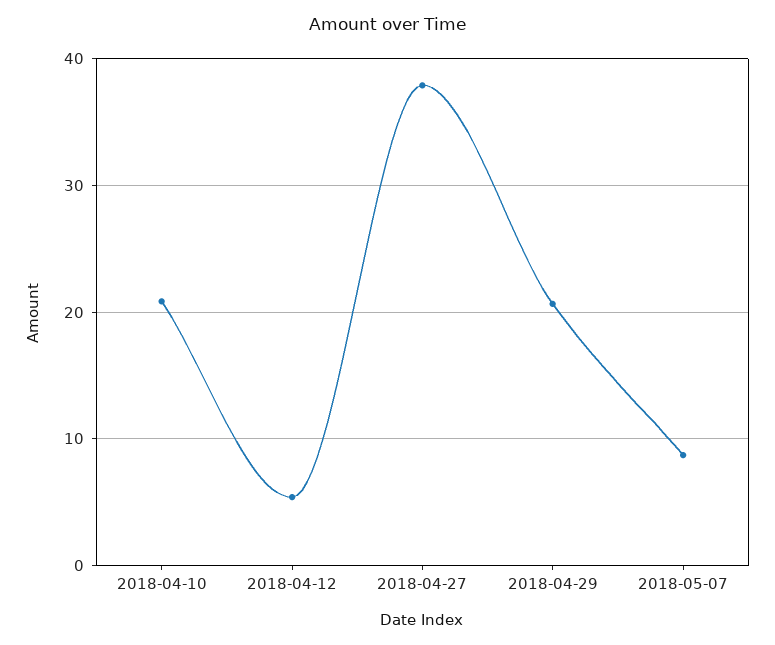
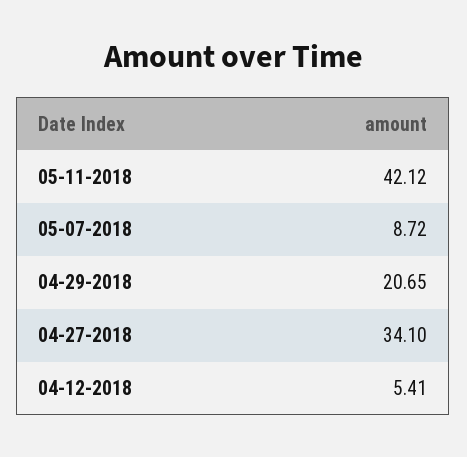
2018-04-10: 21 -> none
2018-04-27: 38 -> 34.1
05-11-2018: none -> 42.12

